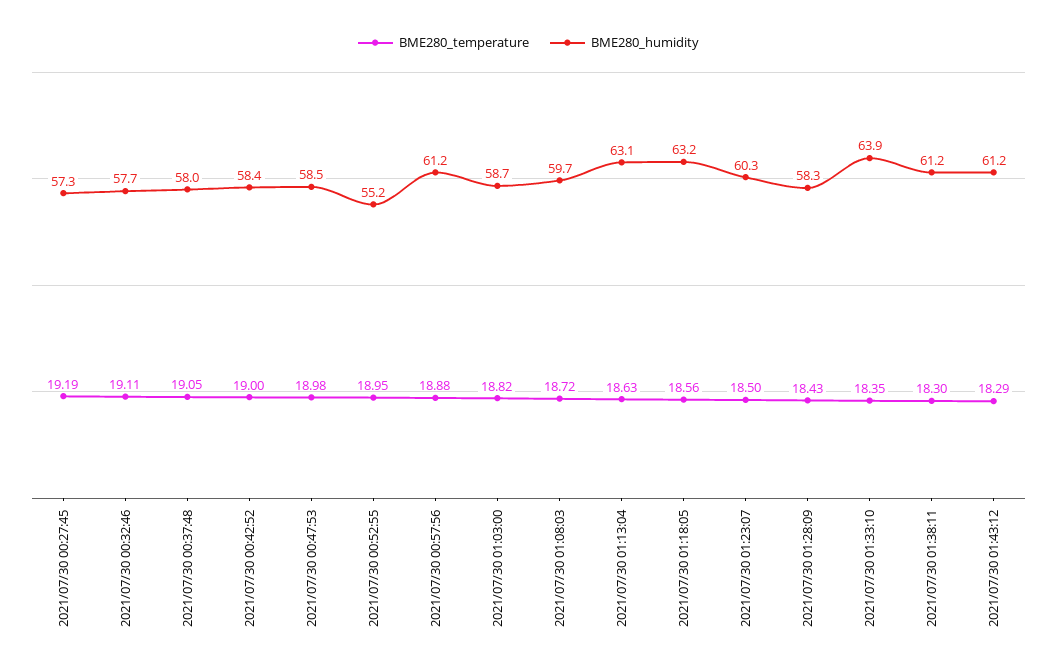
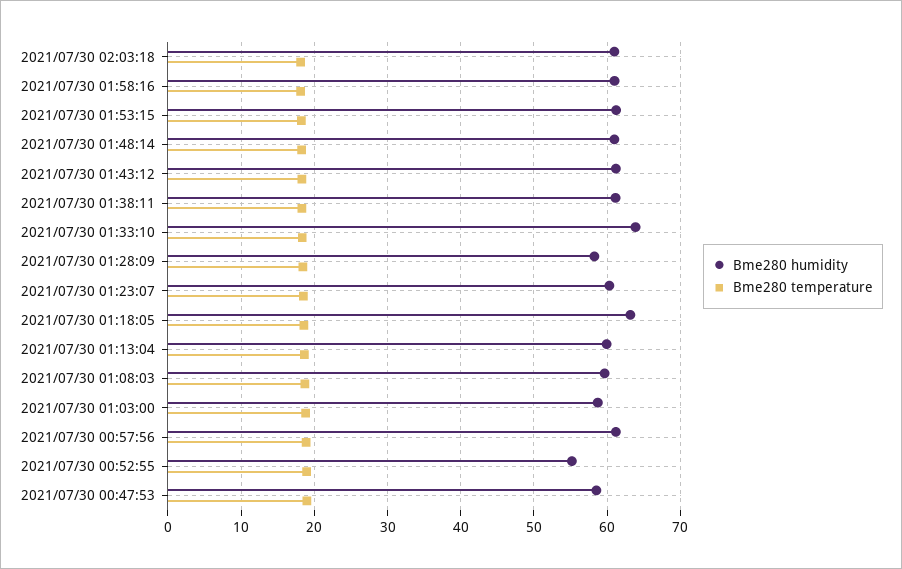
BME280_temperature, 2021/07/30 00:27:45: 19.19 -> none
BME280_humidity, 2021/07/30 00:27:45: 57.3 -> none
BME280_temperature, 2021/07/30 00:32:46: 19.11 -> none
BME280_humidity, 2021/07/30 00:32:46: 57.7 -> none
BME280_temperature, 2021/07/30 00:37:48: 19.05 -> none
BME280_humidity, 2021/07/30 00:37:48: 58 -> none
BME280_temperature, 2021/07/30 00:42:52: 19 -> none
BME280_humidity, 2021/07/30 00:42:52: 58.4 -> none
BME280_humidity, 2021/07/30 01:13:04: 63.1 -> 60
BME280_humidity, 2021/07/30 02:03:18: none -> 61
BME280_temperature, 2021/07/30 02:03:18: none -> 18
BME280_humidity, 2021/07/30 01:58:16: none -> 61
BME280_temperature, 2021/07/30 01:58:16: none -> 18
BME280_humidity, 2021/07/30 01:53:15: none -> 61
BME280_temperature, 2021/07/30 01:53:15: none -> 18
BME280_humidity, 2021/07/30 01:48:14: none -> 61
BME280_temperature, 2021/07/30 01:48:14: none -> 18

